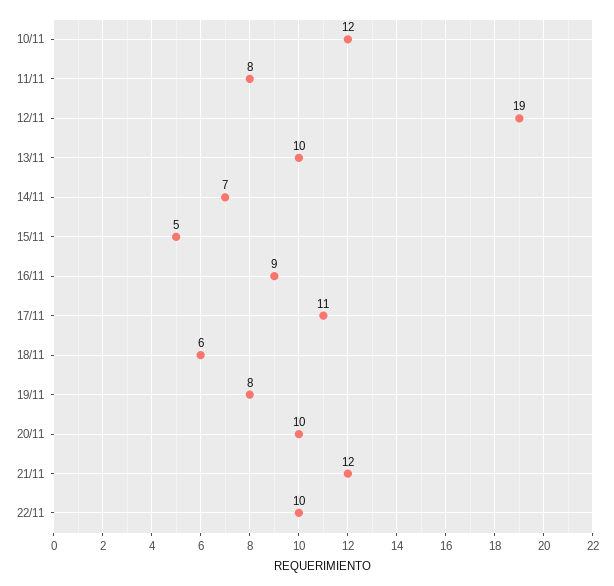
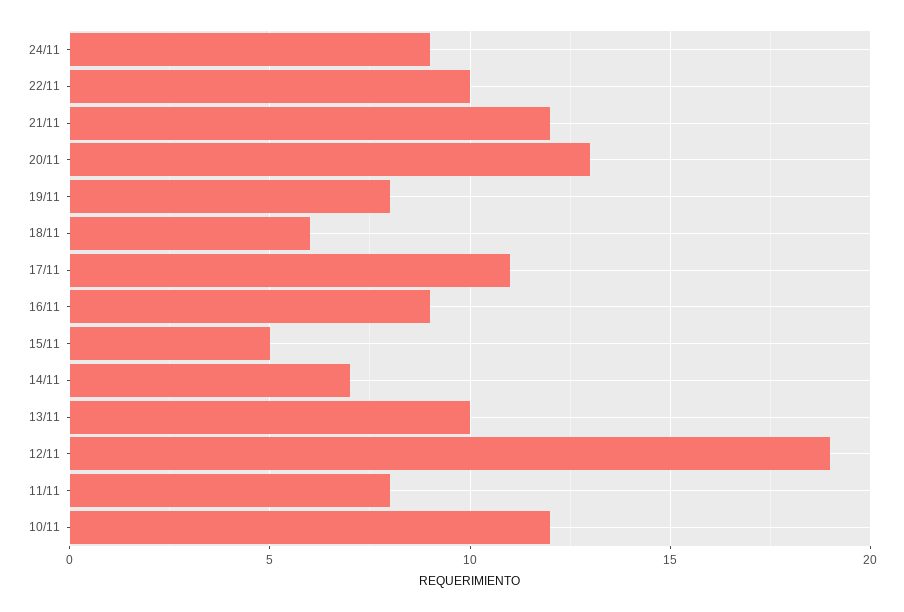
20/11: 10 -> 13
24/11: none -> 9

